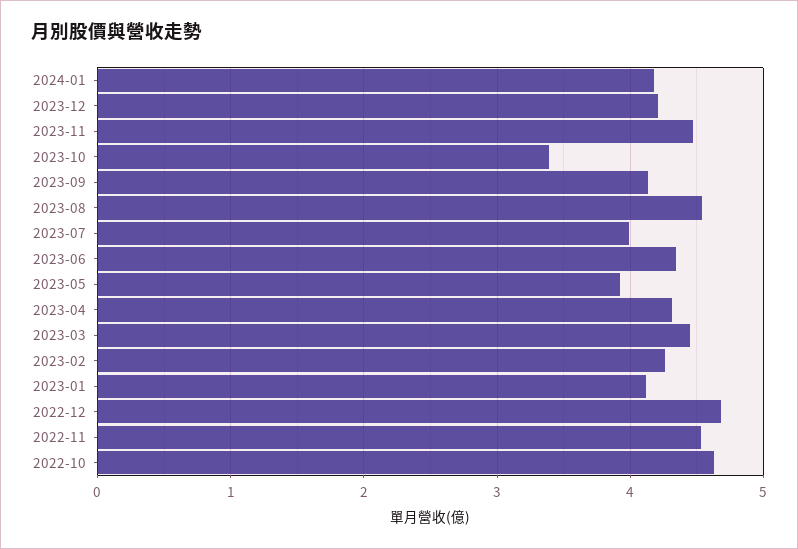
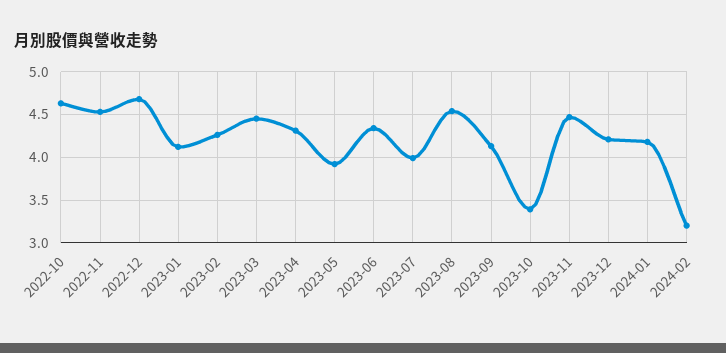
2024-02: none -> 3.2

